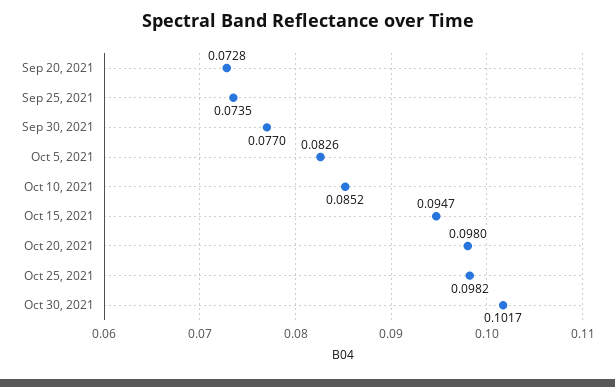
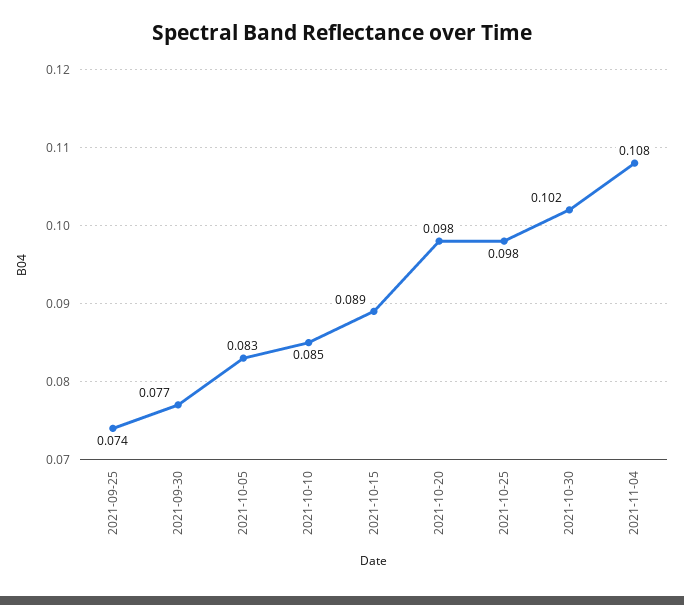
Sep 20, 2021: 0.0728 -> none
Oct 15, 2021: 0.0947 -> 0.089
2021-11-04: none -> 0.108

